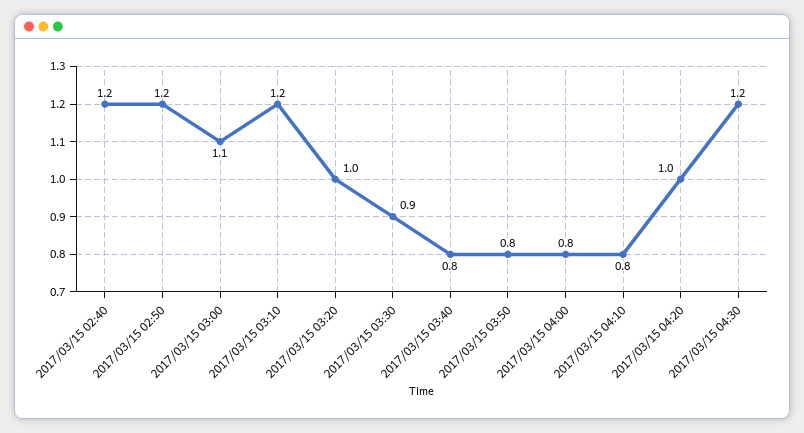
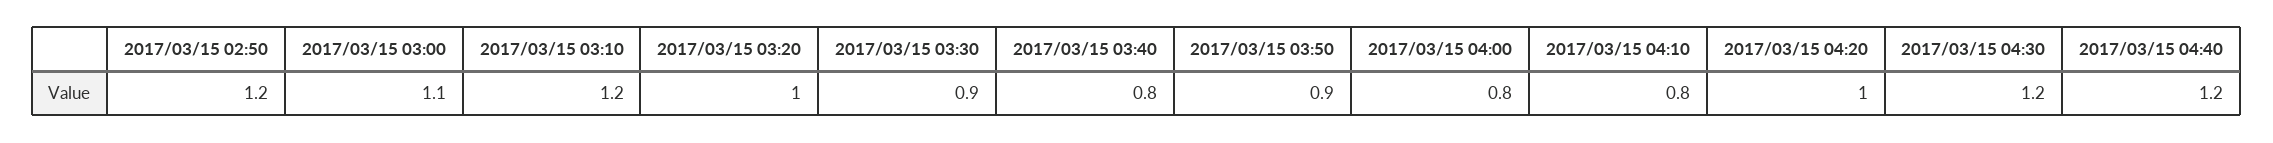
2017/03/15 02:40: 1.2 -> none
2017/03/15 03:50: 0.8 -> 0.9
2017/03/15 04:40: none -> 1.2

